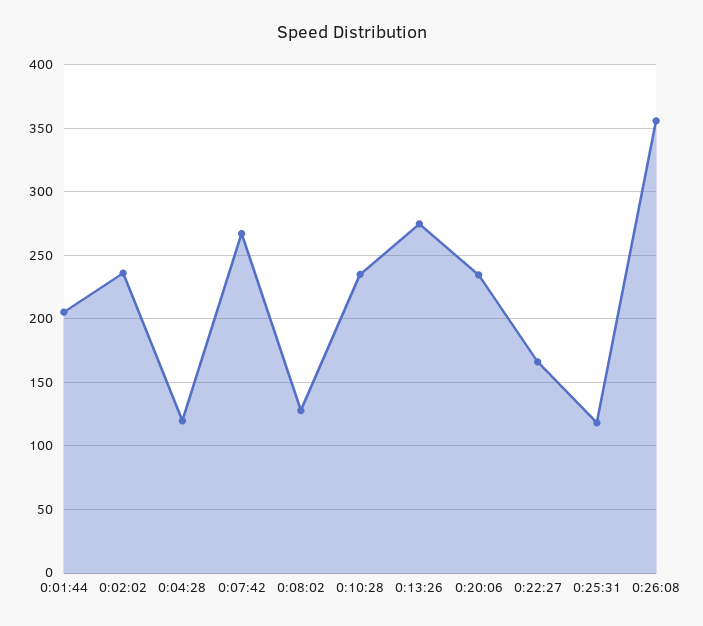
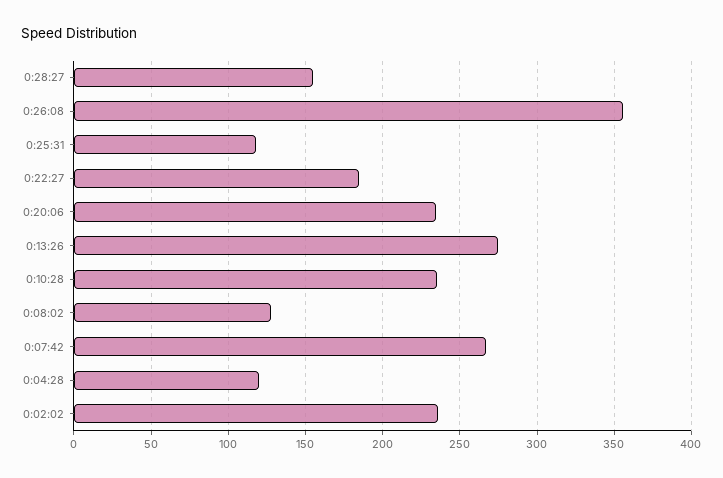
0:01:44: 205 -> none
0:22:27: 165 -> 185
0:28:27: none -> 155

